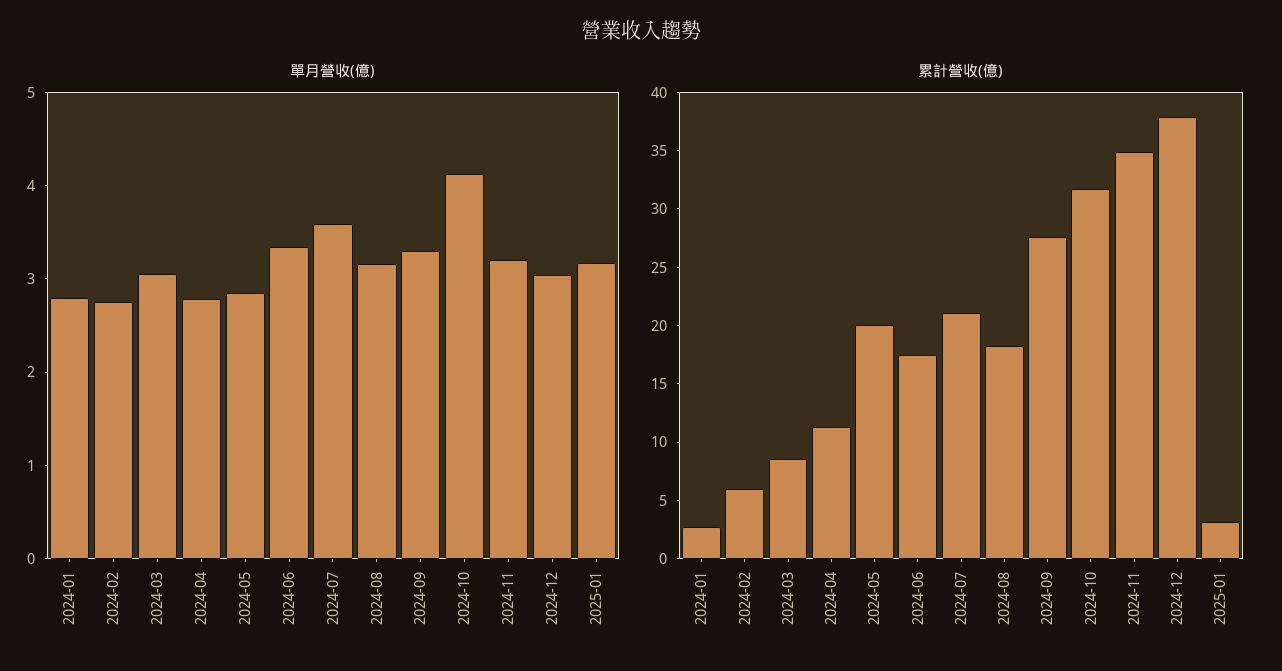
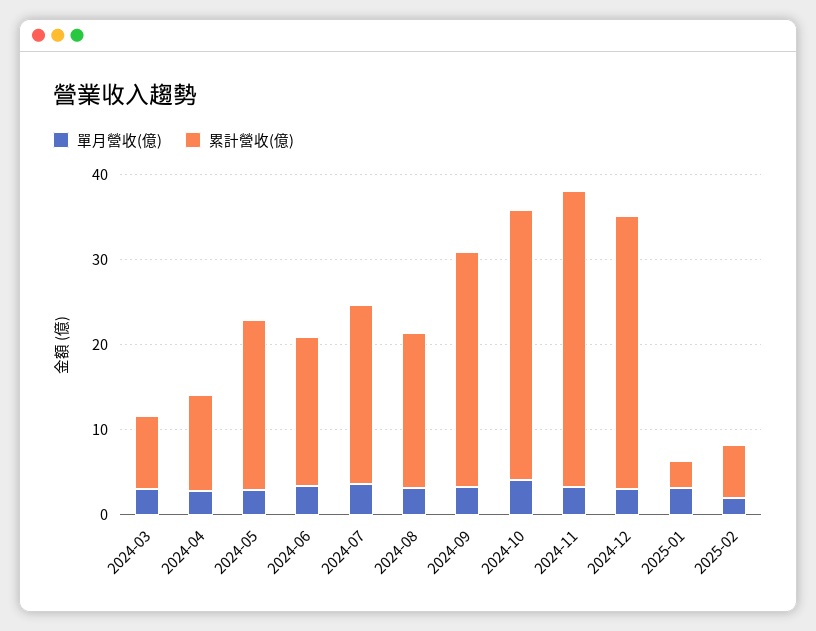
單月營收(億), 2024-01: 2.8 -> none
單月營收(億), 2024-02: 2.8 -> none
累計營收(億), 2024-01: 3 -> none
累計營收(億), 2024-02: 6 -> none
累計營收(億), 2024-12: 38 -> 32
單月營收(億), 2025-02: none -> 2
累計營收(億), 2025-02: none -> 6

